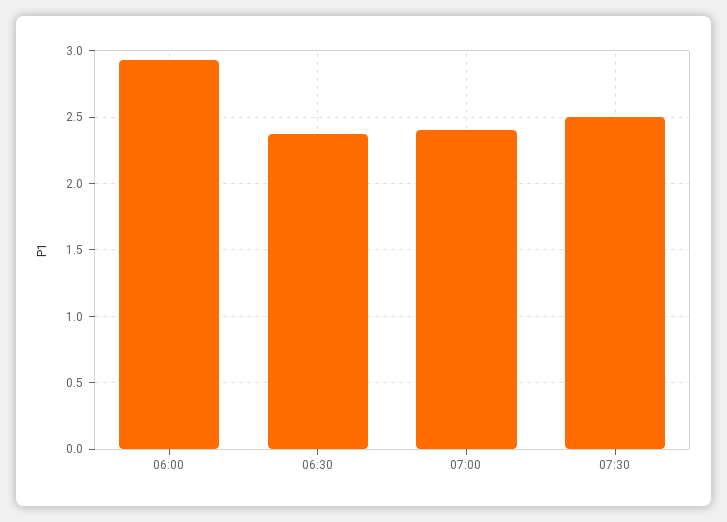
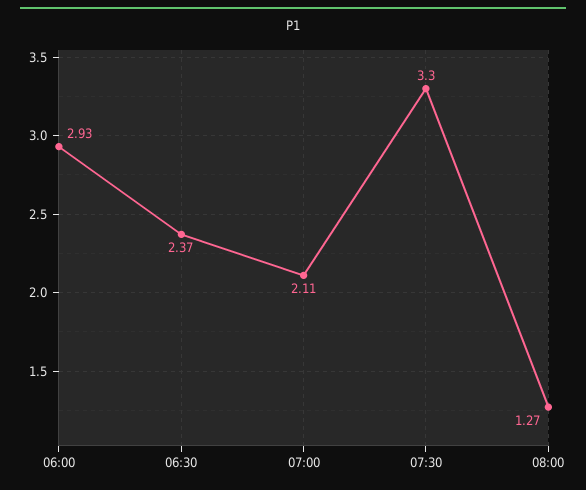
07:00: 2.4 -> 2.11
07:30: 2.5 -> 3.3
08:00: none -> 1.27

